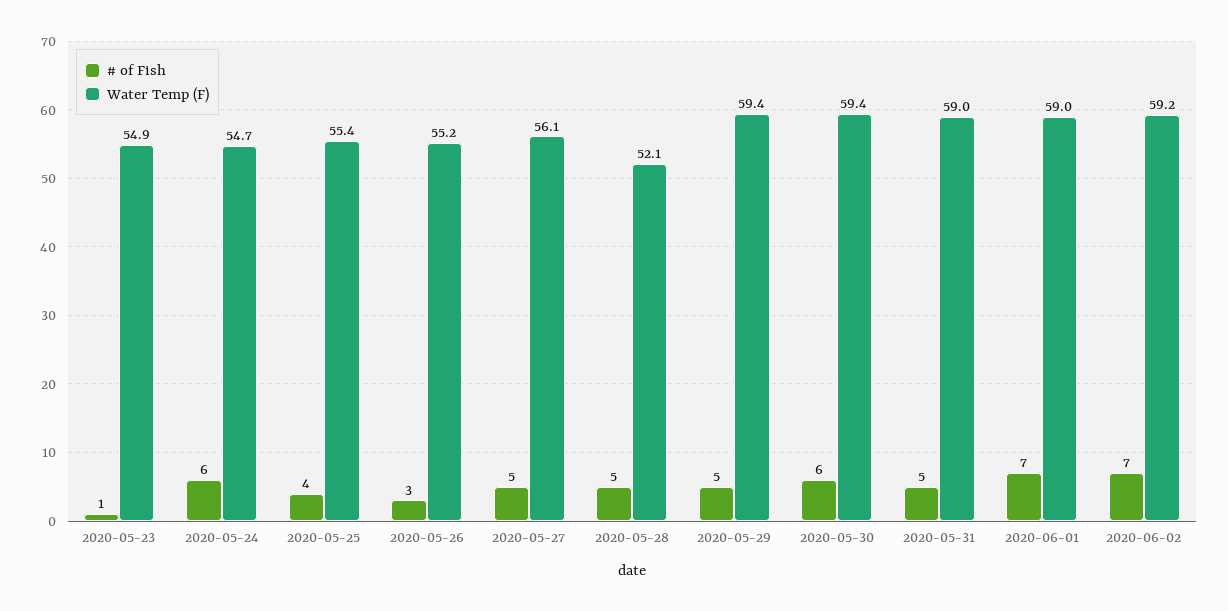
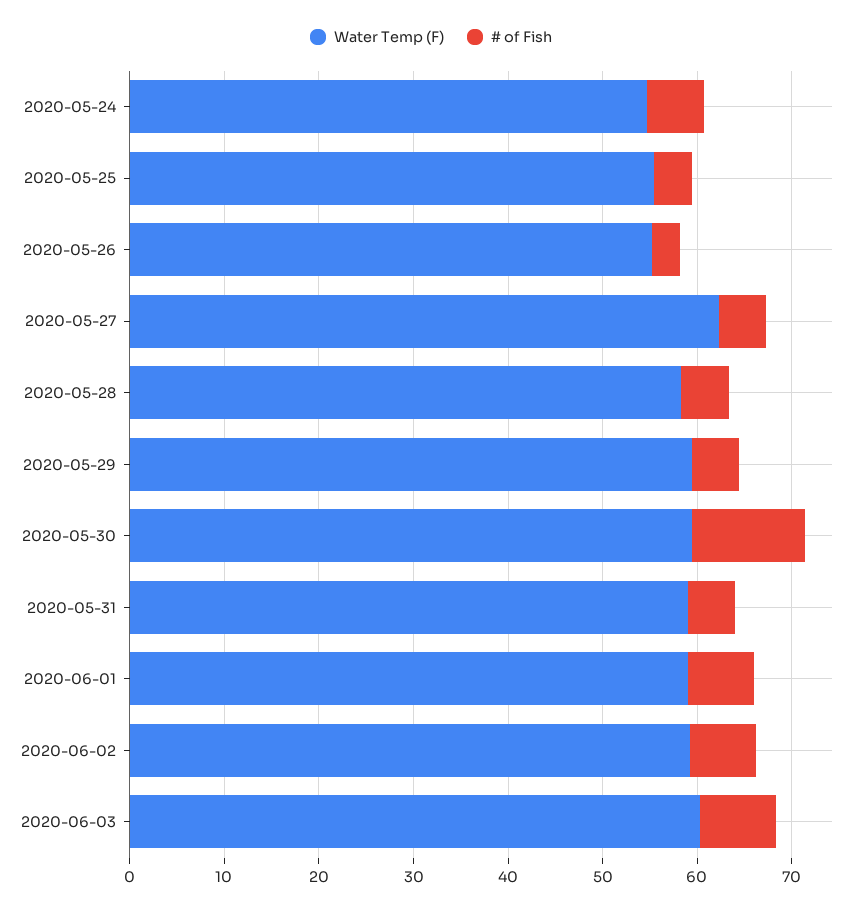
# of Fish, 2020-05-23: 1 -> none
Water Temp (F), 2020-05-23: 54.9 -> none
Water Temp (F), 2020-05-27: 56.1 -> 62
Water Temp (F), 2020-05-28: 52.1 -> 58
# of Fish, 2020-05-30: 6 -> 12
Water Temp (F), 2020-06-03: none -> 60
# of Fish, 2020-06-03: none -> 8

